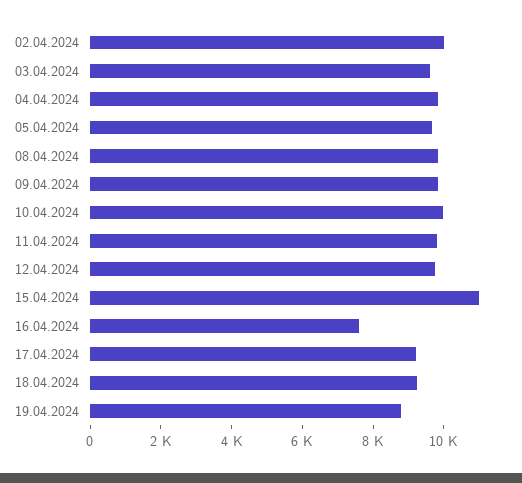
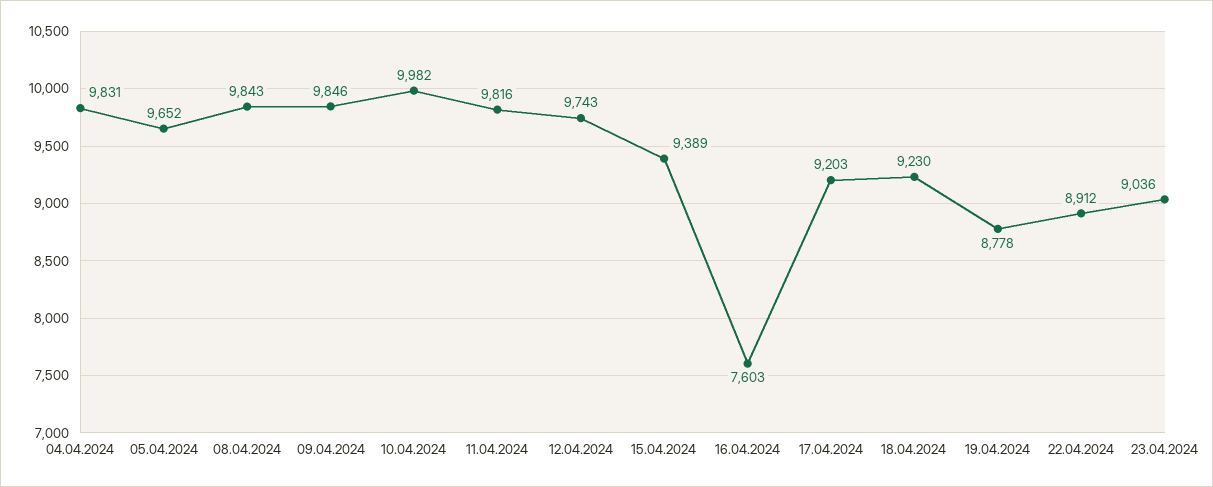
02.04.2024: 10000 -> none
03.04.2024: 9500 -> none
15.04.2024: 11000 -> 9389
22.04.2024: none -> 8912
23.04.2024: none -> 9036

